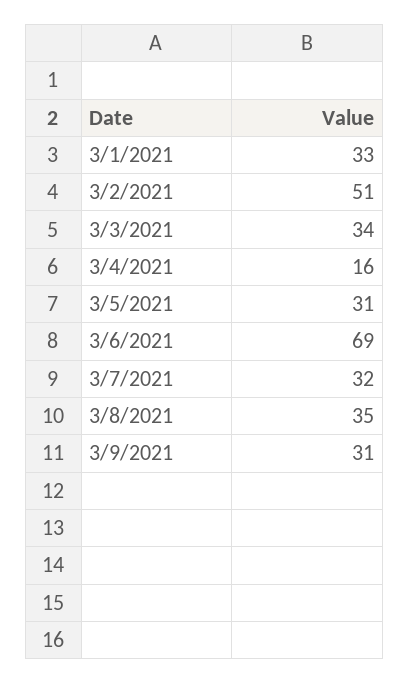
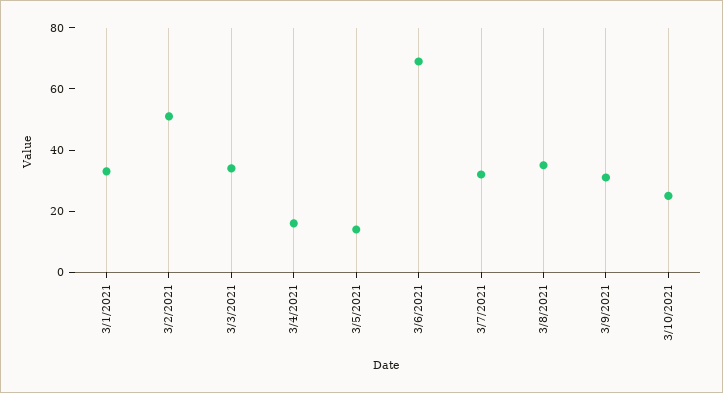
3/5/2021: 31 -> 15
3/10/2021: none -> 25

